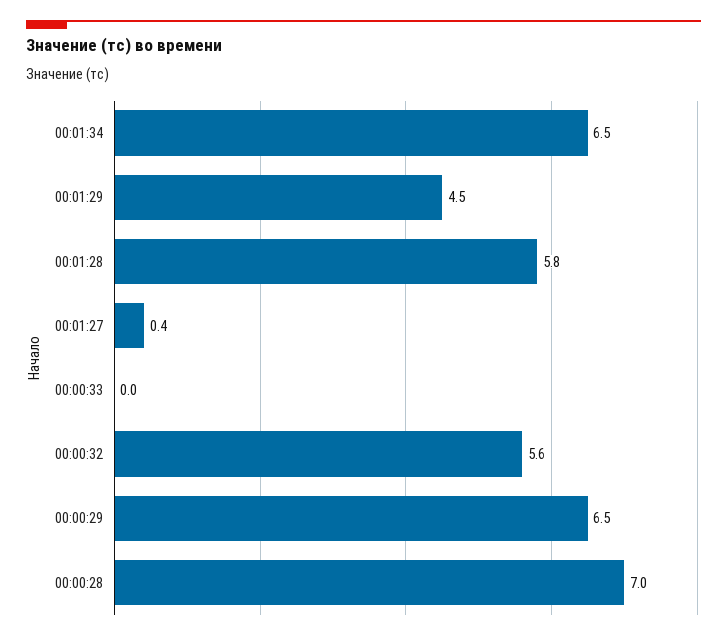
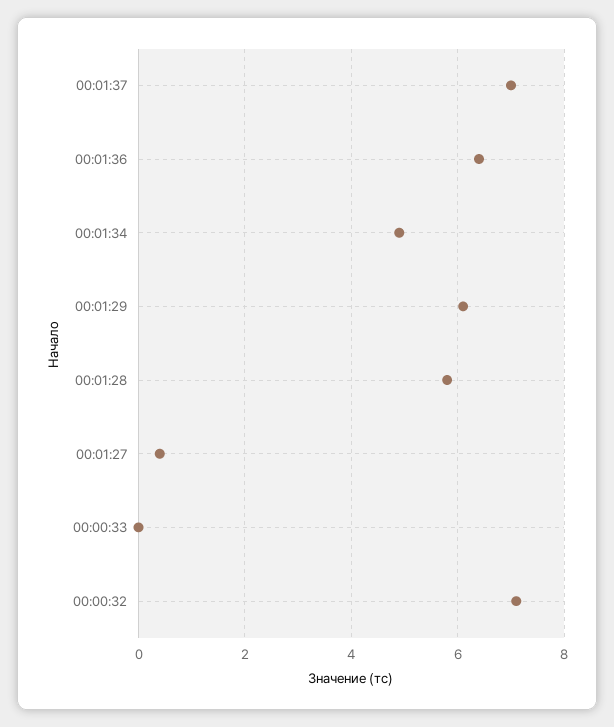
00:01:34: 6.5 -> 5
00:01:29: 4.5 -> 6
00:00:32: 5.6 -> 7
00:00:29: 6.5 -> none
00:00:28: 7 -> none
00:01:37: none -> 7
00:01:36: none -> 6.5

